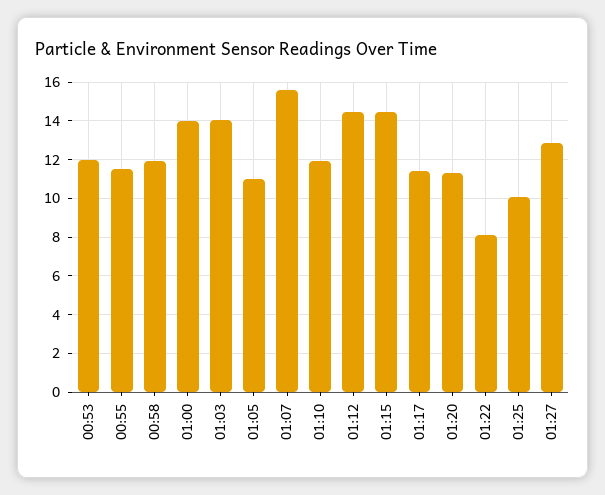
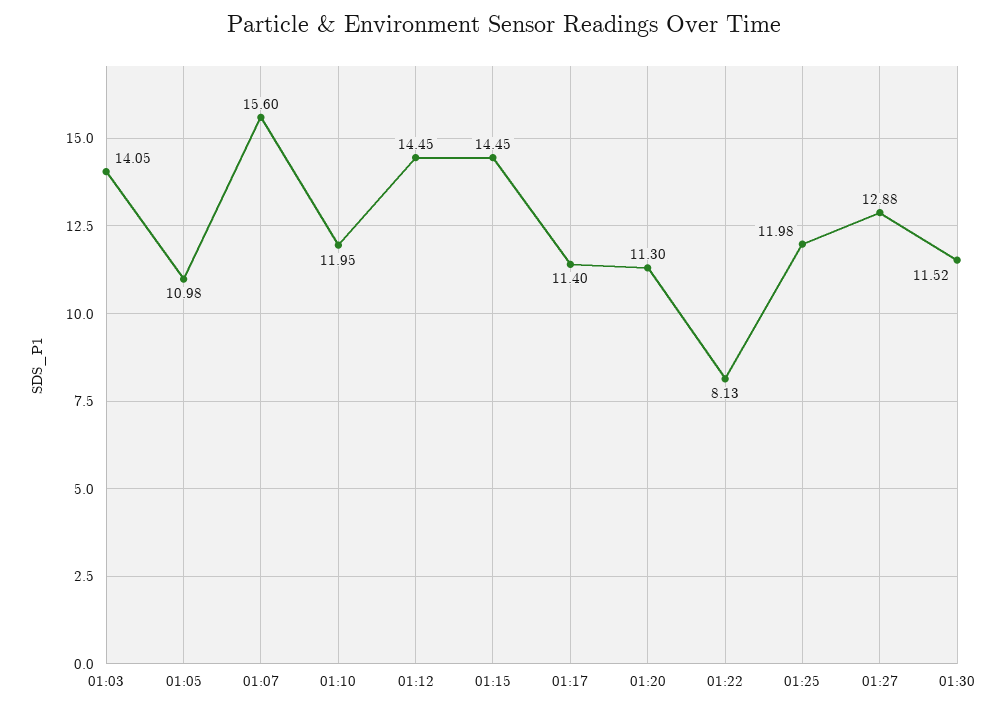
00:53: 12 -> none
00:55: 11.5 -> none
00:58: 12 -> none
01:00: 14 -> none
01:25: 10 -> 11.98
01:30: none -> 11.52

